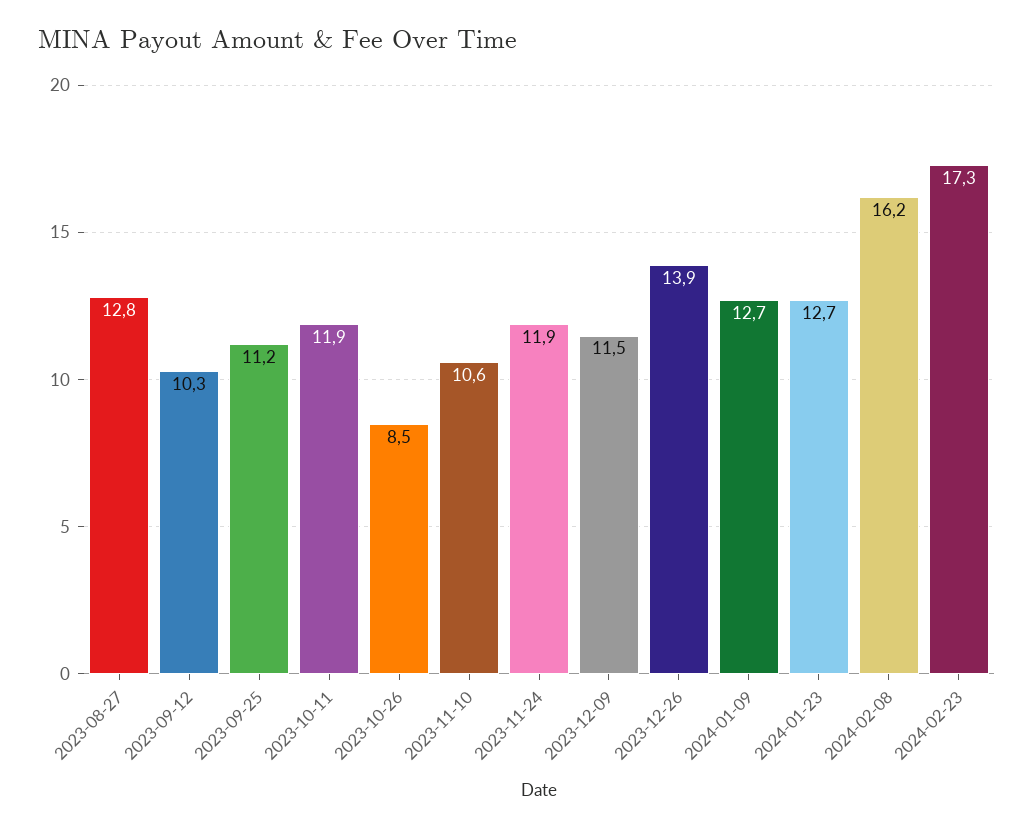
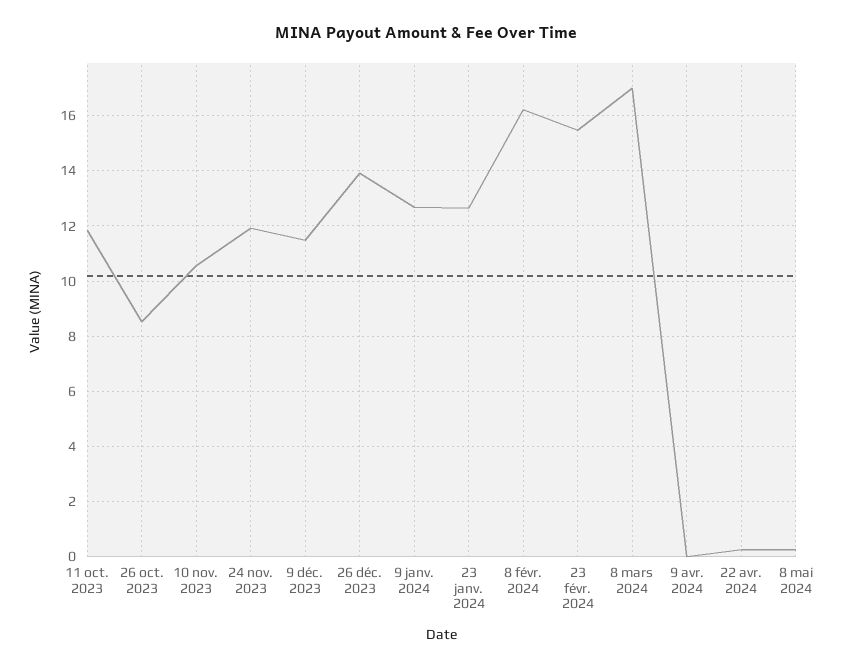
2023-08-27: 12.8 -> none
2023-09-12: 10.3 -> none
2023-09-25: 11.2 -> none
2024-02-23: 17.3 -> 15.5
8 mars 2024: none -> 17
9 avr. 2024: none -> 0
22 avr. 2024: none -> 0.25
8 mai 2024: none -> 0.25

